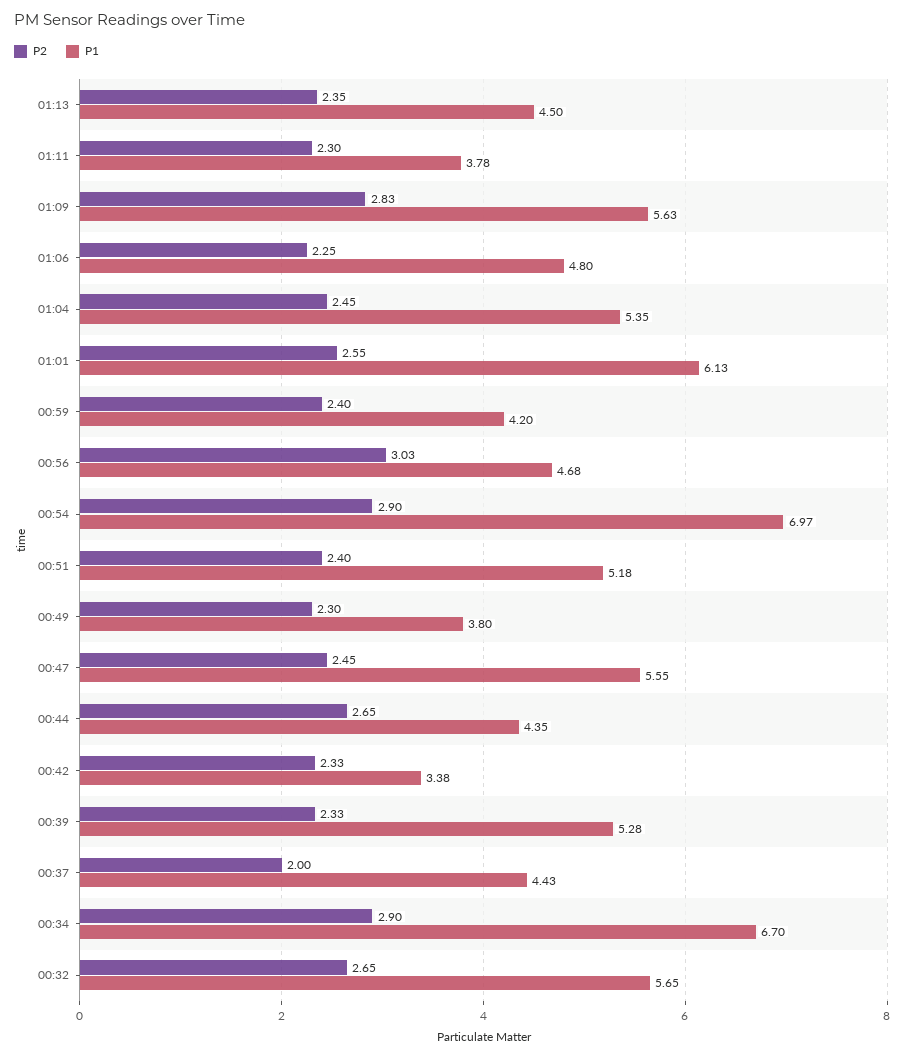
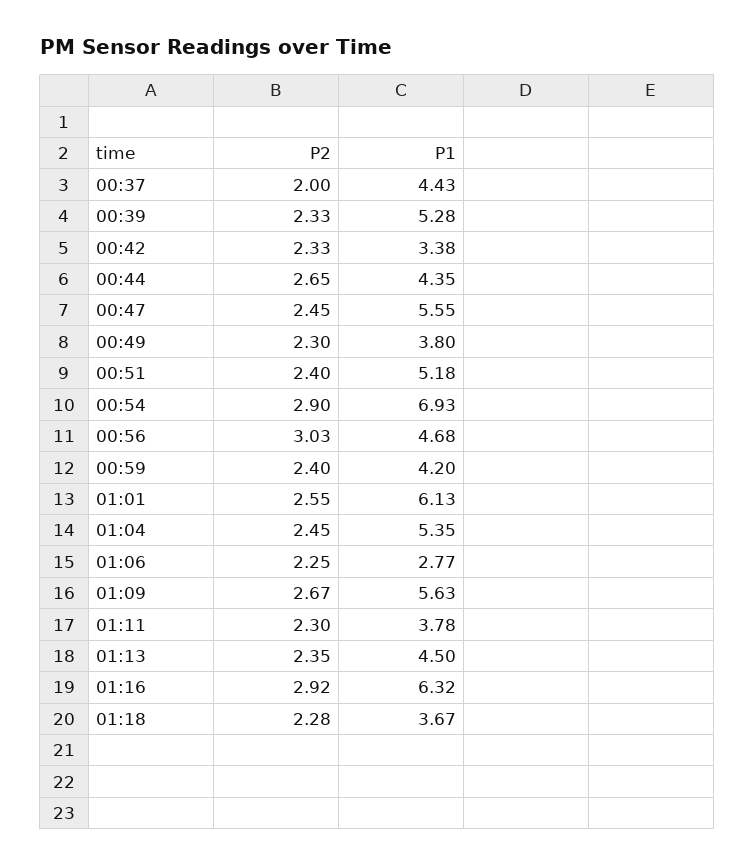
P2, 01:09: 2.83 -> 2.67
P1, 01:06: 4.8 -> 2.77
P1, 00:54: 6.97 -> 6.93
P2, 00:34: 2.9 -> none
P1, 00:34: 6.7 -> none
P2, 00:32: 2.65 -> none
P1, 00:32: 5.65 -> none
P2, 01:16: none -> 2.92
P1, 01:16: none -> 6.32
P2, 01:18: none -> 2.28
P1, 01:18: none -> 3.67

